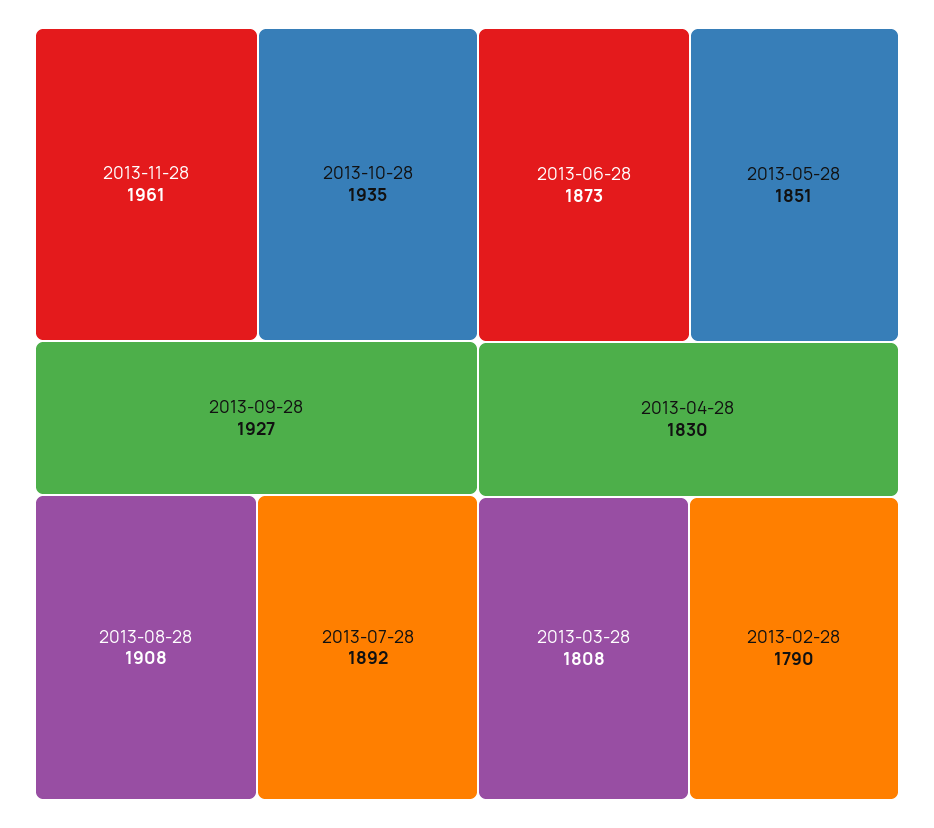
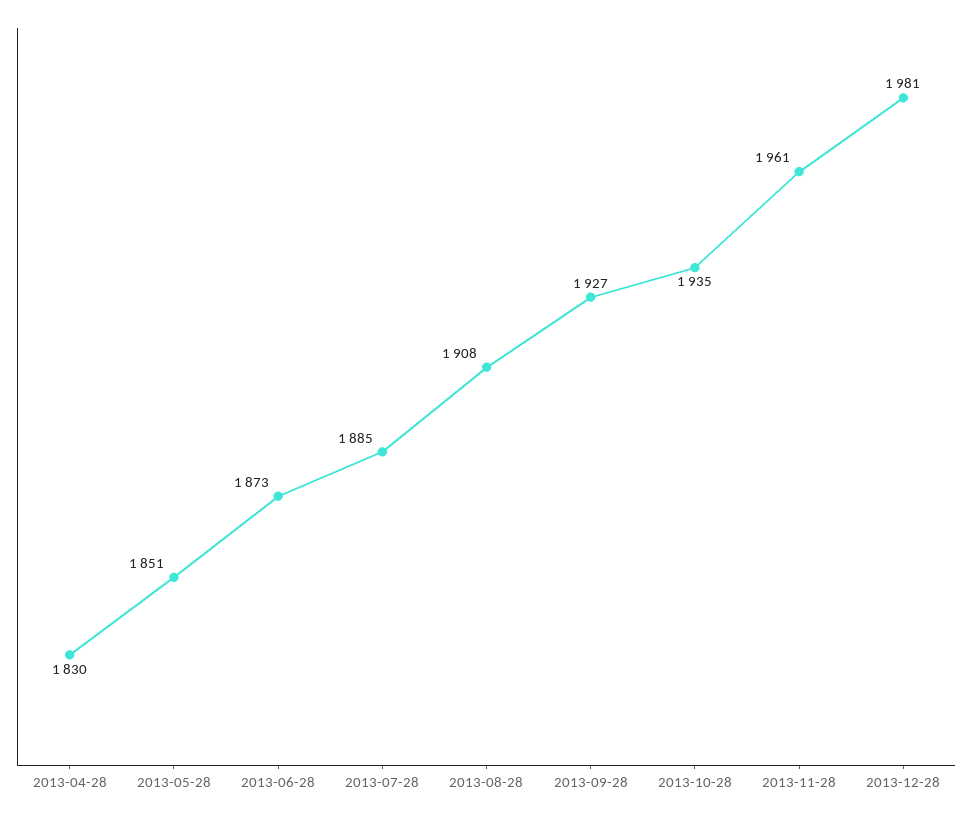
2013-07-28: 1892 -> 1885
2013-03-28: 1808 -> none
2013-02-28: 1790 -> none
2013-12-28: none -> 1981

